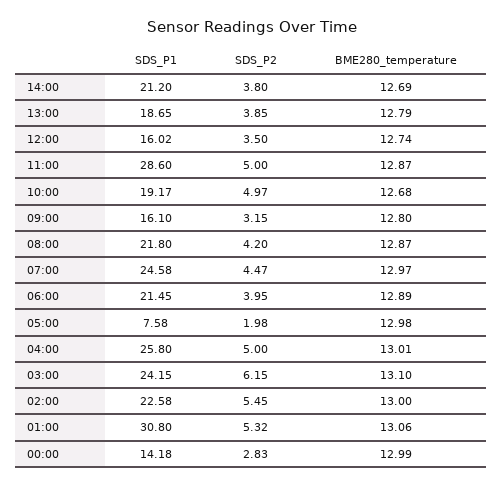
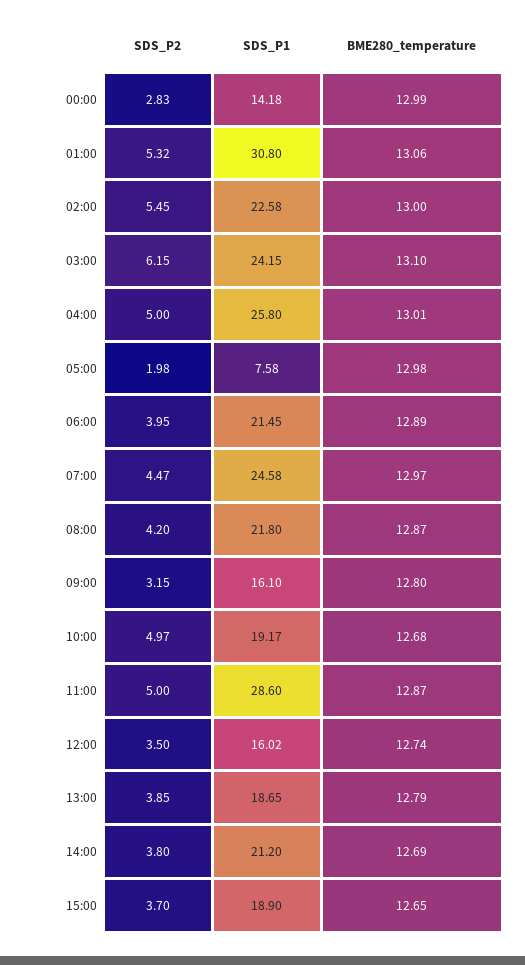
SDS_P2, 15:00: none -> 3.7
SDS_P1, 15:00: none -> 18.9
BME280_temperature, 15:00: none -> 12.65

